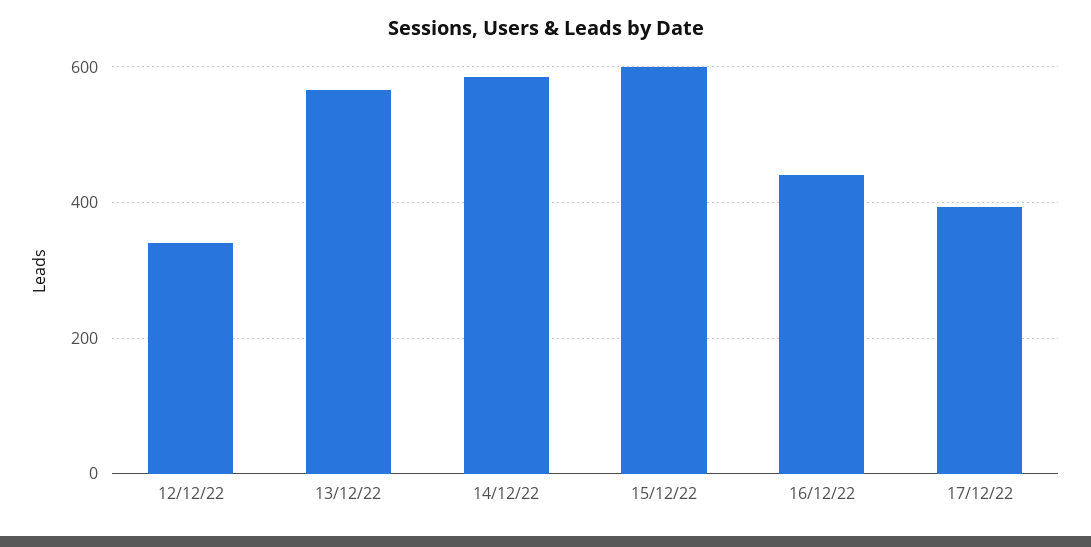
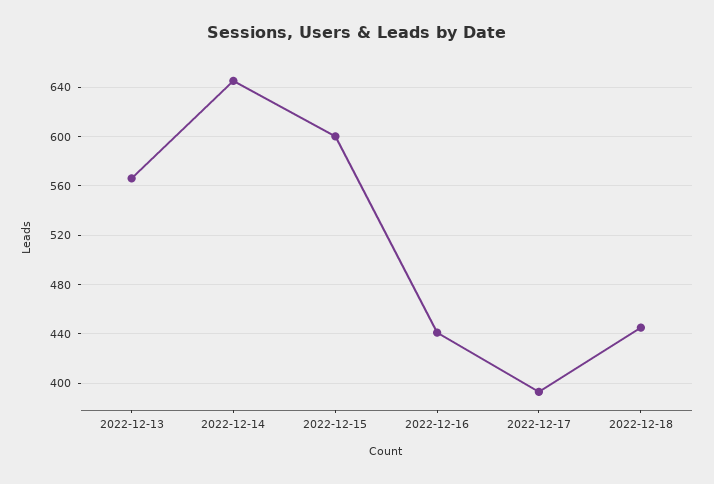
12/12/22: 340 -> none
14/12/22: 580 -> 645
2022-12-18: none -> 445

